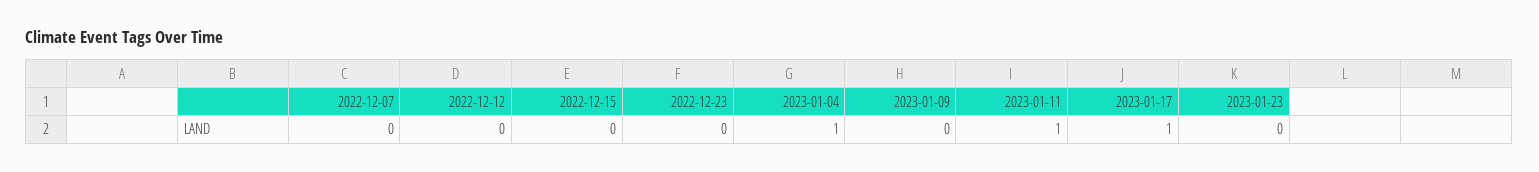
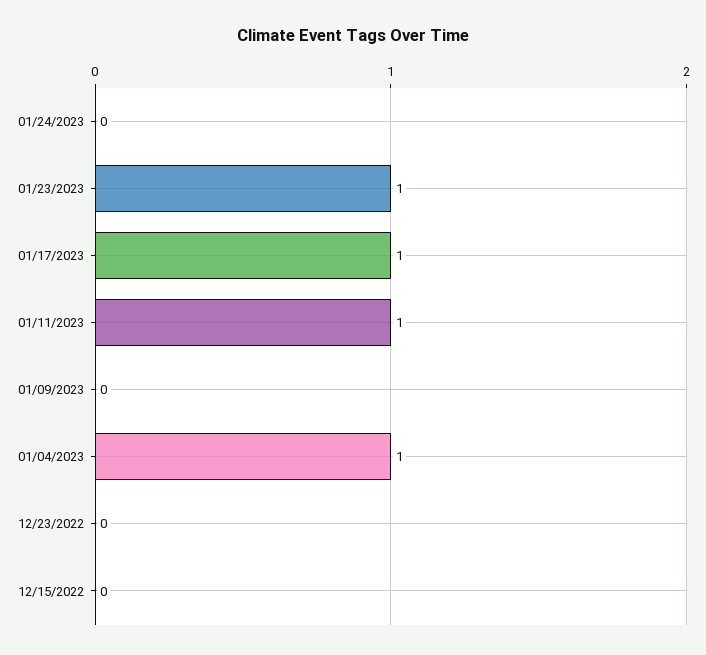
2022-12-07: 0 -> none
2022-12-12: 0 -> none
2023-01-23: 0 -> 1
01/24/2023: none -> 0

